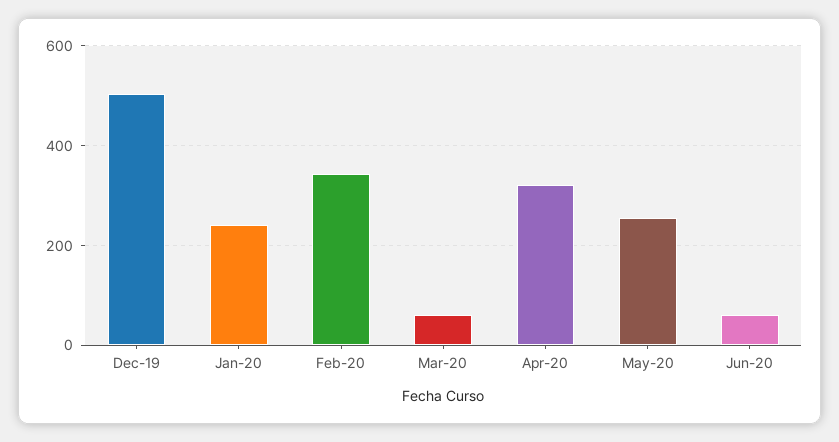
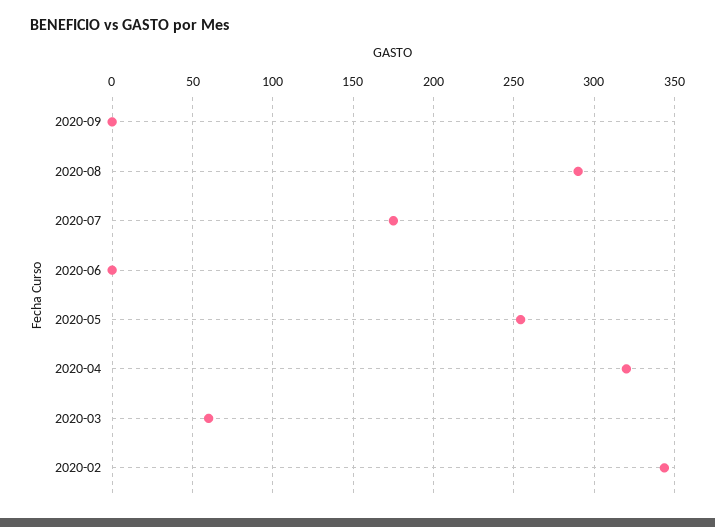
Dec-19: 500 -> none
Jan-20: 240 -> none
Jun-20: 60 -> 0
2020-09: none -> 0
2020-08: none -> 290
2020-07: none -> 175

